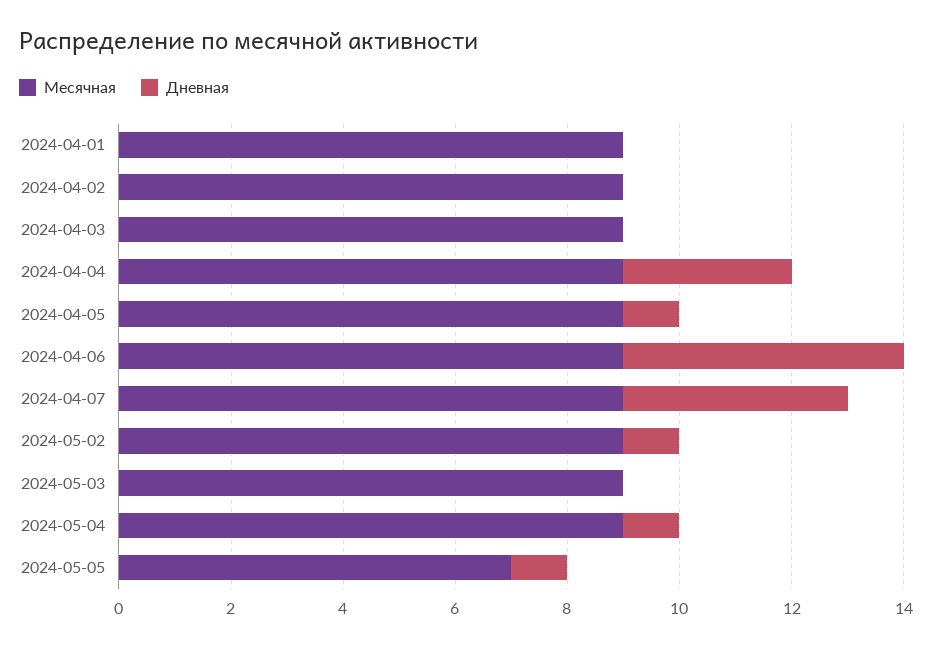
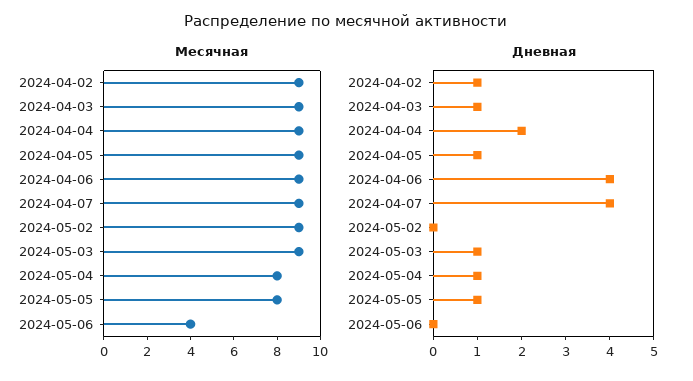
Месячная, 2024-04-01: 9 -> none
Дневная, 2024-04-01: 0 -> none
Дневная, 2024-04-02: 0 -> 1
Дневная, 2024-04-03: 0 -> 1
Дневная, 2024-04-04: 3 -> 2
Дневная, 2024-04-06: 5 -> 4
Дневная, 2024-05-02: 1 -> 0
Дневная, 2024-05-03: 0 -> 1
Месячная, 2024-05-04: 9 -> 8
Месячная, 2024-05-05: 7 -> 8
Месячная, 2024-05-06: none -> 4
Дневная, 2024-05-06: none -> 0

